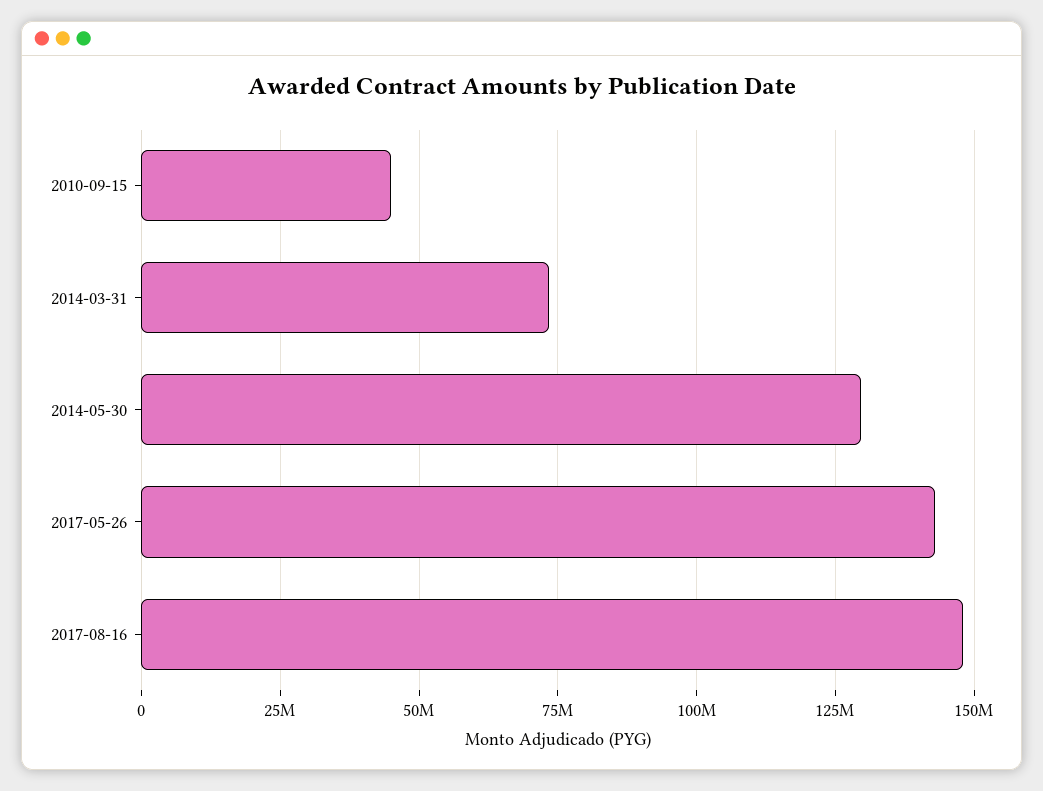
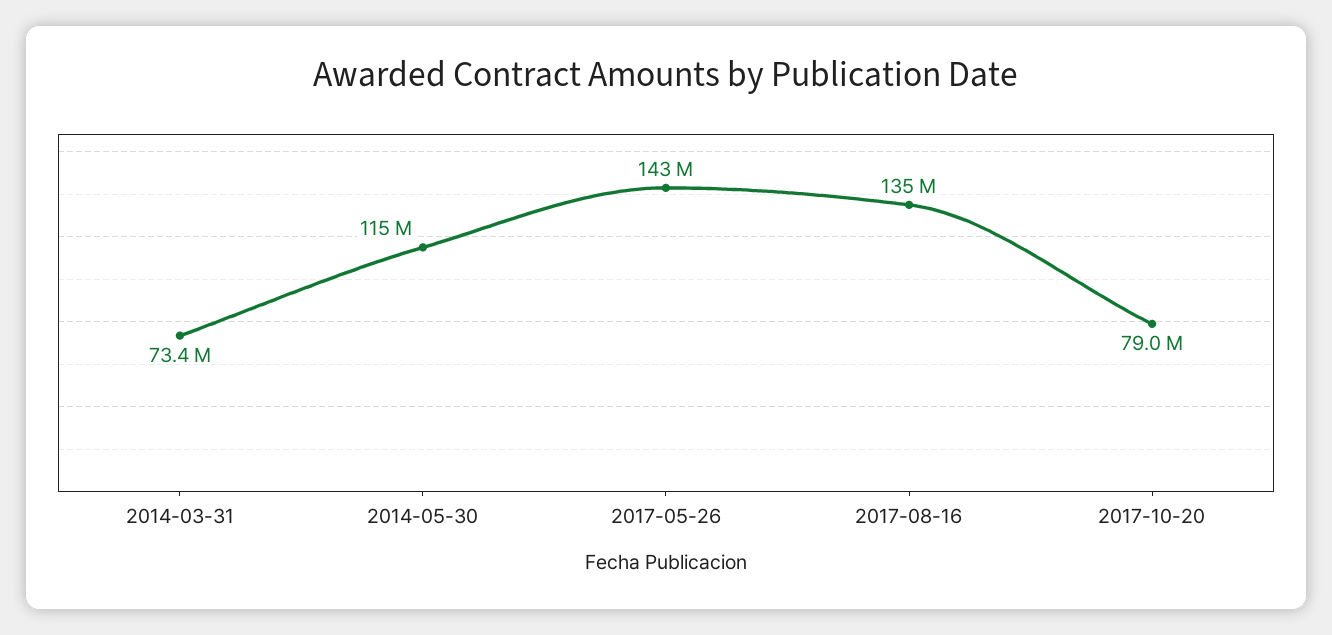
2010-09-15: 45000000 -> none
2014-05-30: 130000000 -> 115000000
2017-08-16: 147500000 -> 135000000
2017-10-20: none -> 79000000

